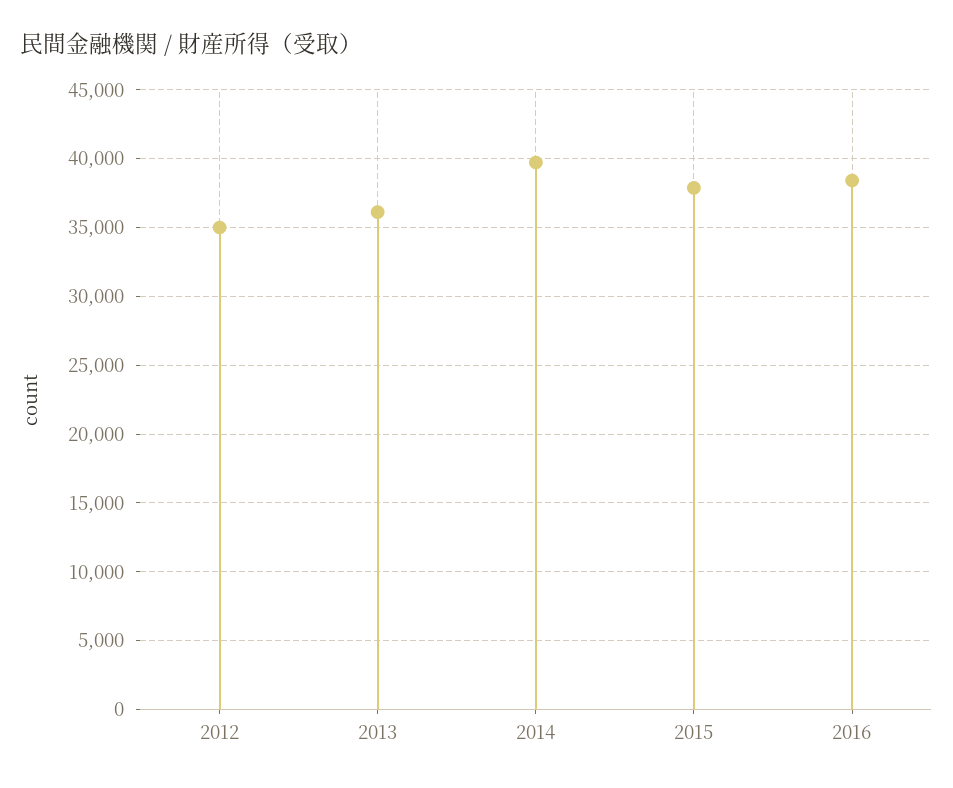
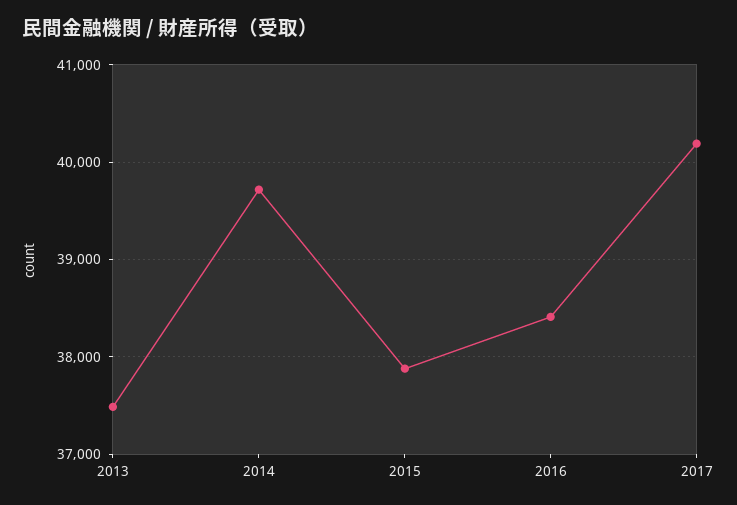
2012: 35000 -> none
2013: 36000 -> 37500
2017: none -> 40200

